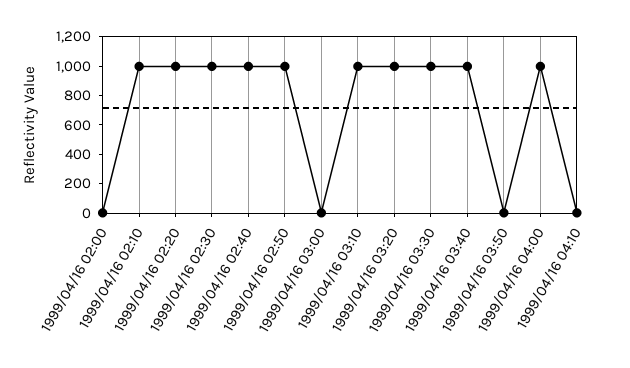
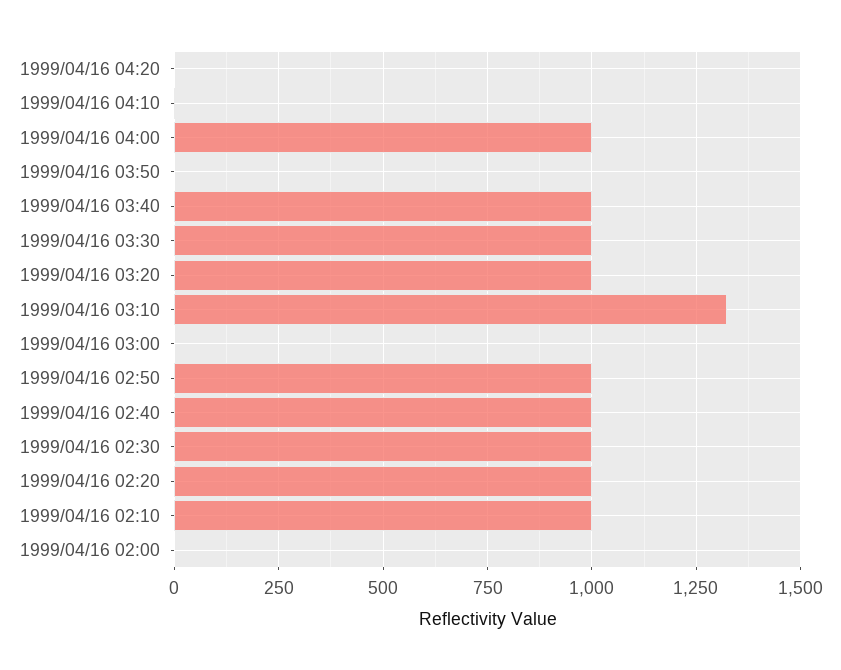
1999/04/16 03:10: 1000 -> 1325
1999/04/16 04:20: none -> 0

